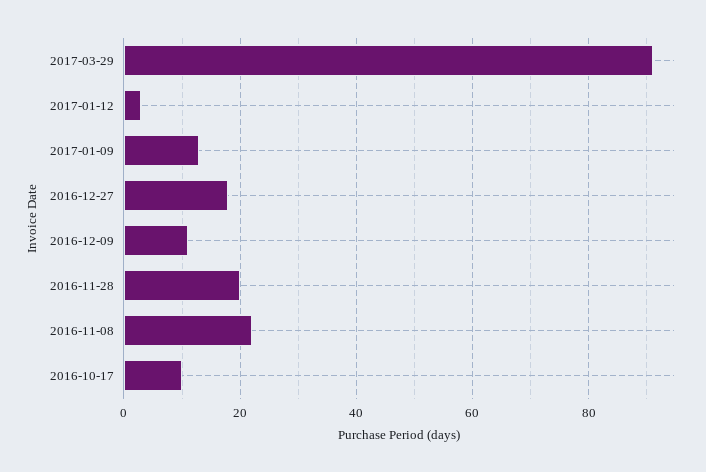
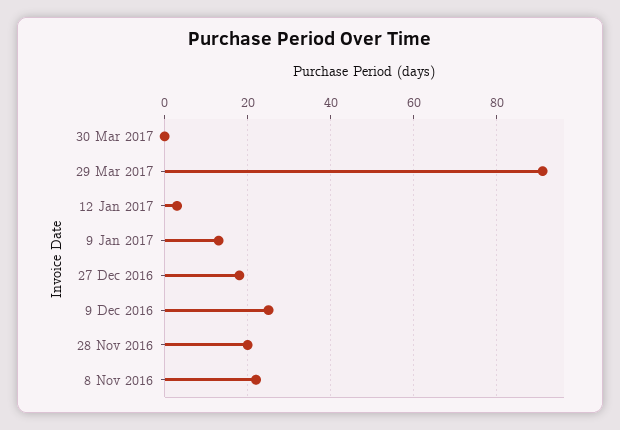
2016-12-09: 10 -> 25
2016-10-17: 10 -> none
30 Mar 2017: none -> 0

